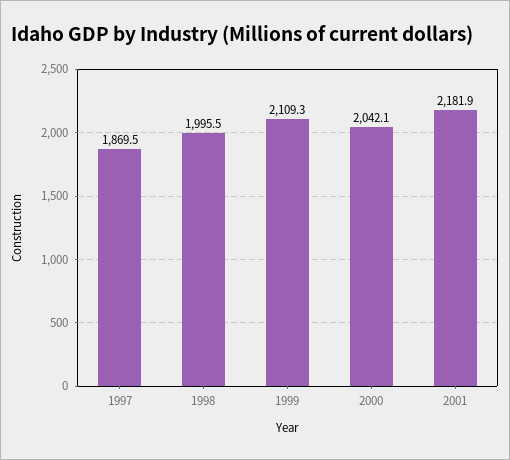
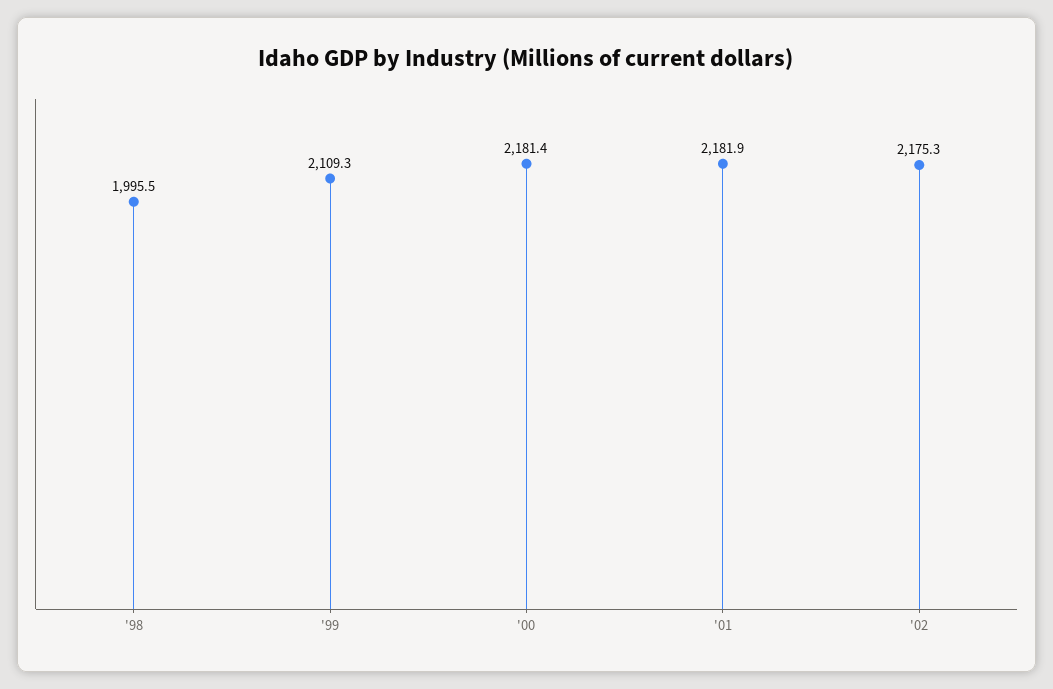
1997: 1869.5 -> none
2000: 2042.1 -> 2181.4
'02: none -> 2175.3

